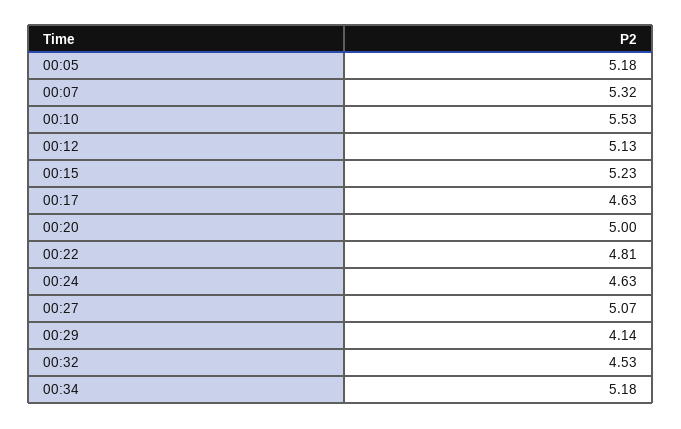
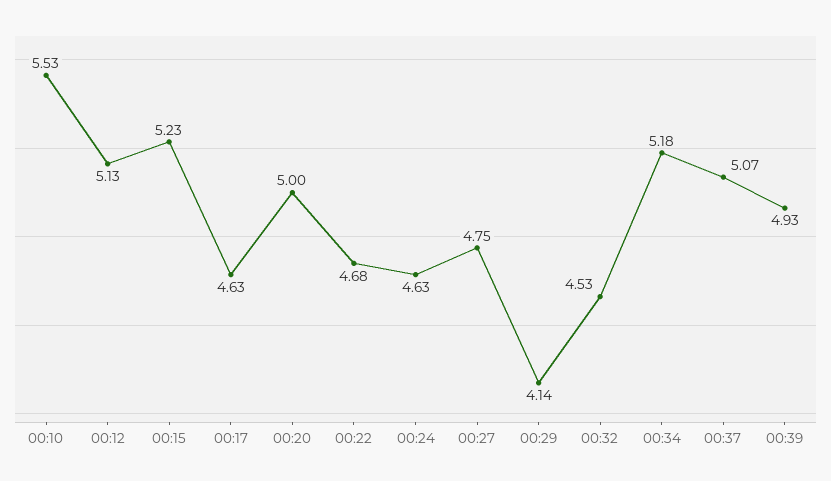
00:05: 5.18 -> none
00:07: 5.32 -> none
00:22: 4.81 -> 4.68
00:27: 5.07 -> 4.75
00:37: none -> 5.07
00:39: none -> 4.93

